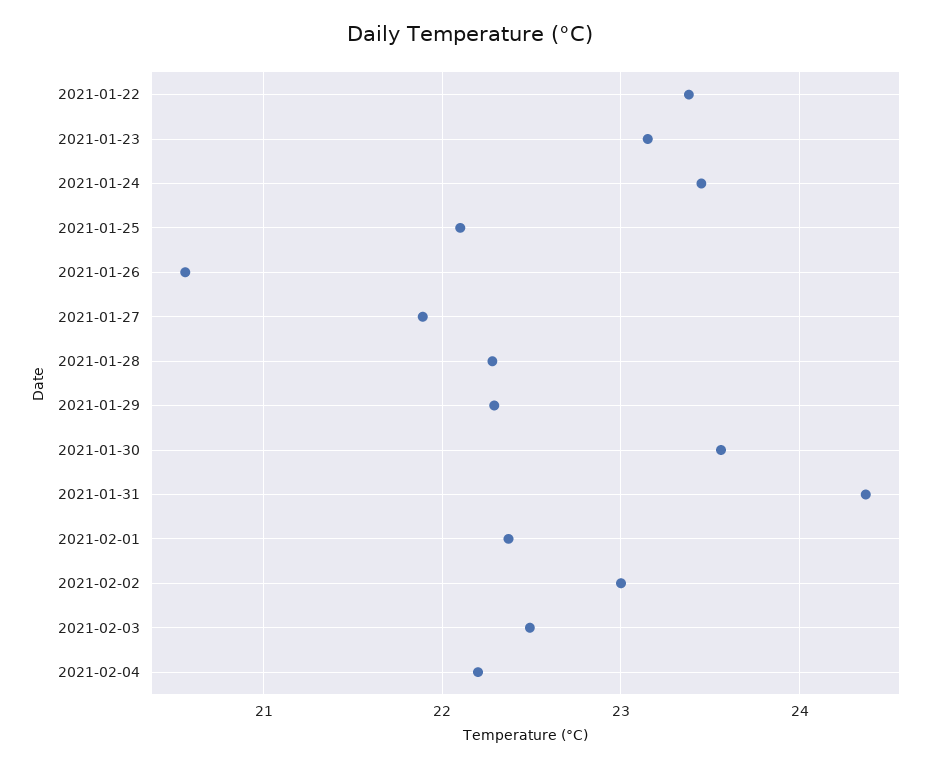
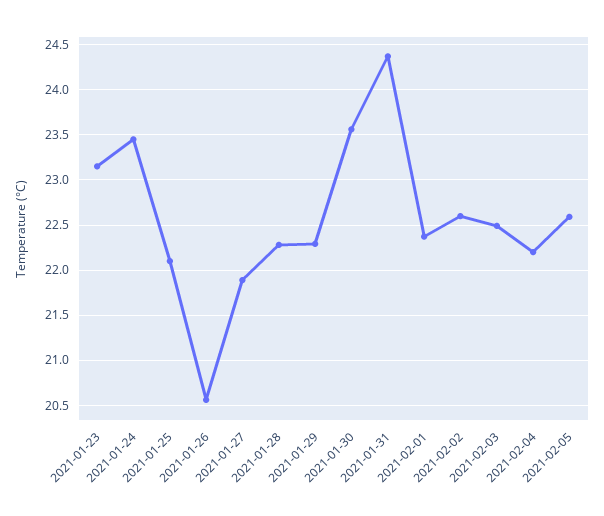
2021-01-22: 23.4 -> none
2021-02-02: 23 -> 22.6
2021-02-05: none -> 22.6

